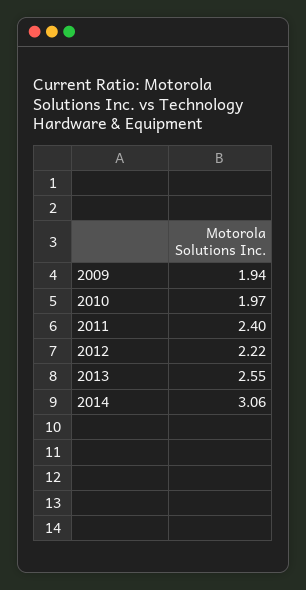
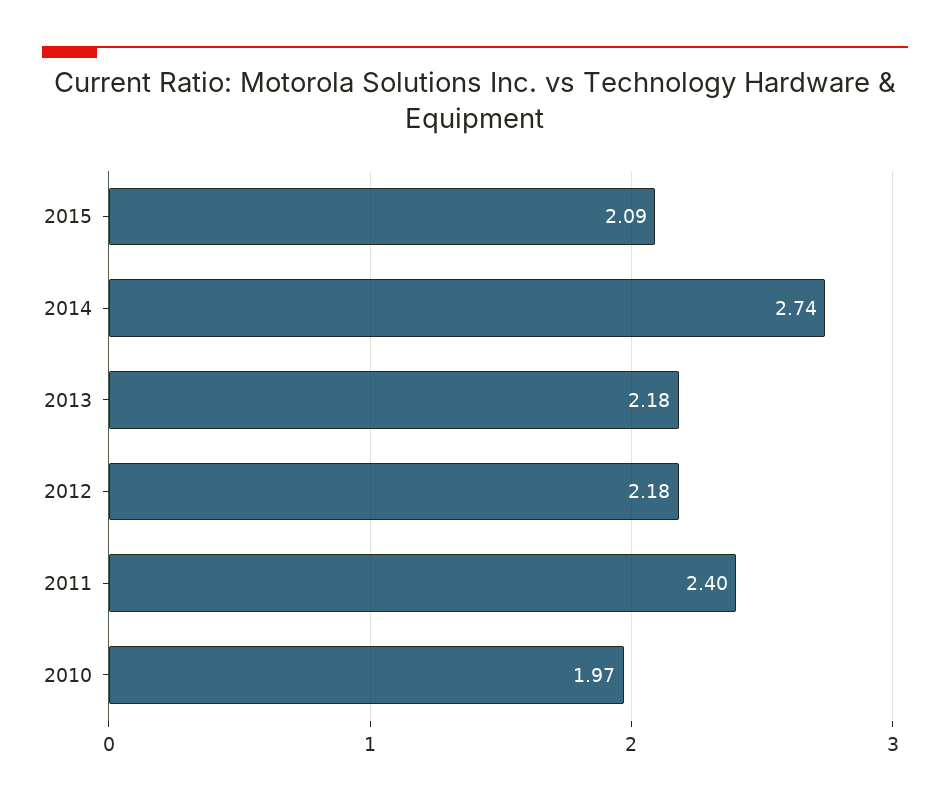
2009: 1.94 -> none
2012: 2.22 -> 2.18
2013: 2.55 -> 2.18
2014: 3.06 -> 2.74
2015: none -> 2.09

